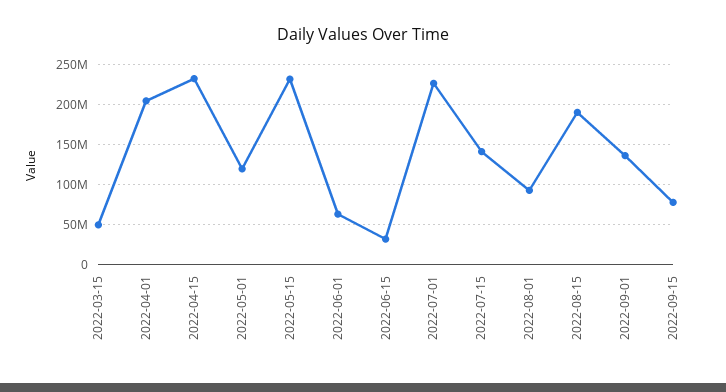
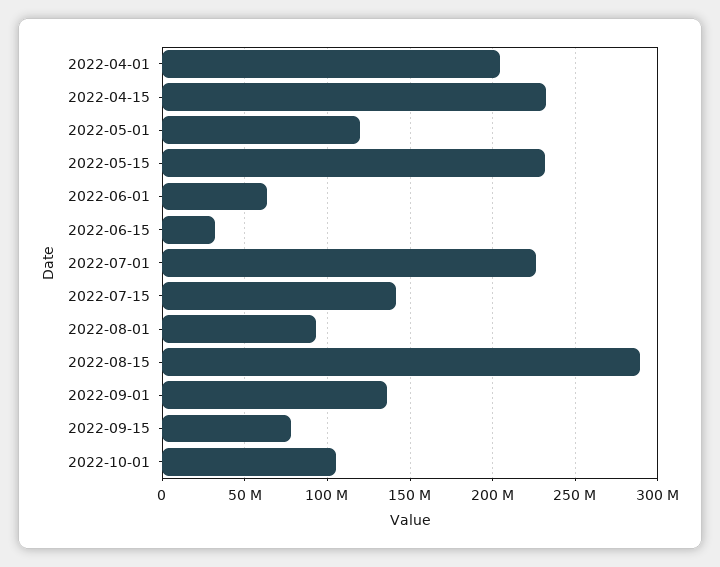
2022-03-15: 50000000 -> none
2022-08-15: 190000000 -> 290000000
2022-10-01: none -> 105000000

